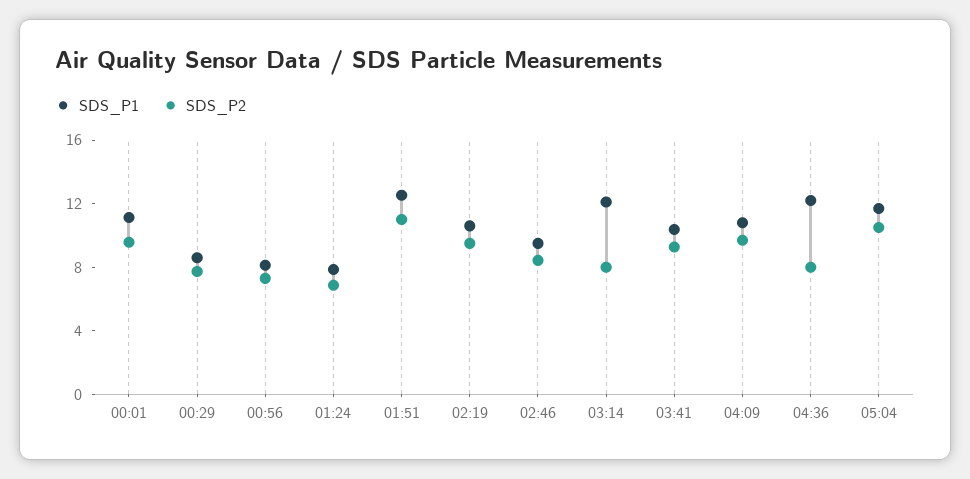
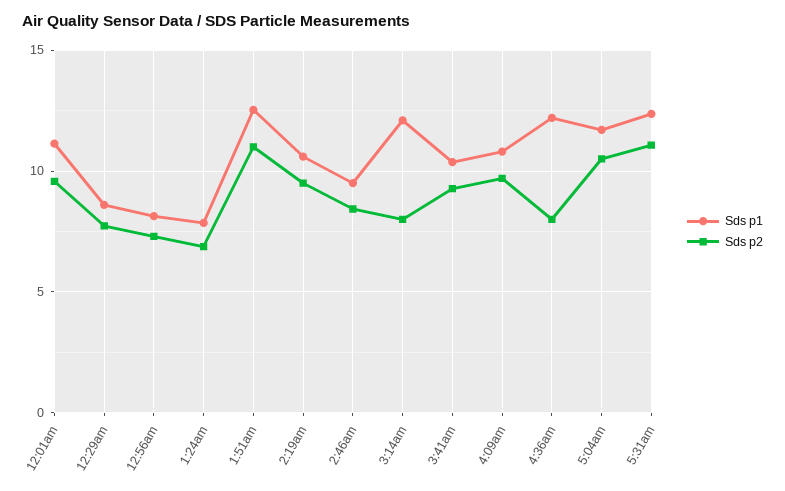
SDS_P1, 5:31am: none -> 12.5
SDS_P2, 5:31am: none -> 11

